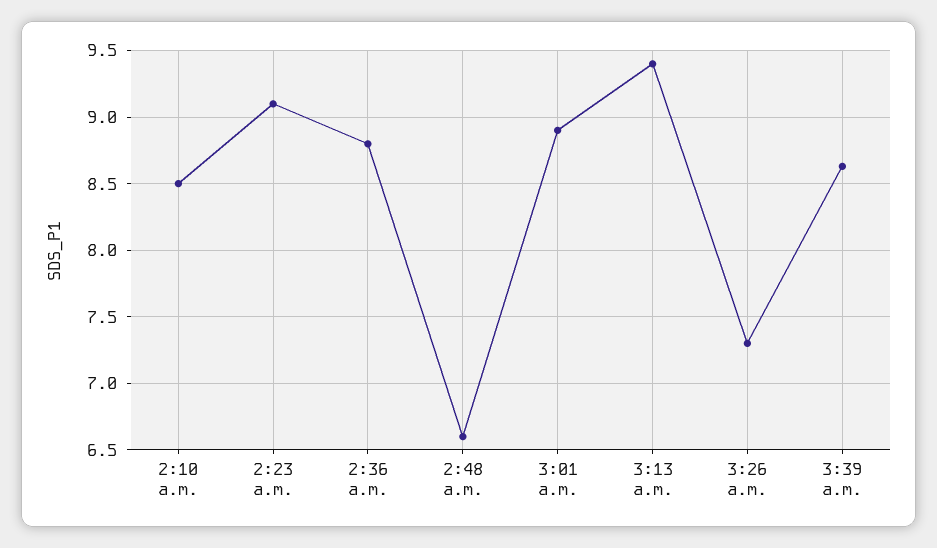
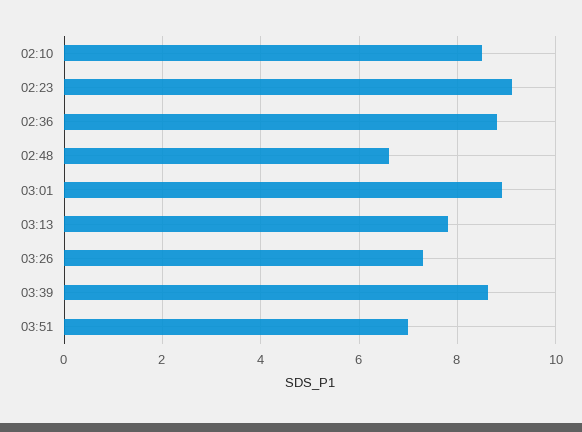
3:13 a.m.: 9.4 -> 7.8
03:51: none -> 7

